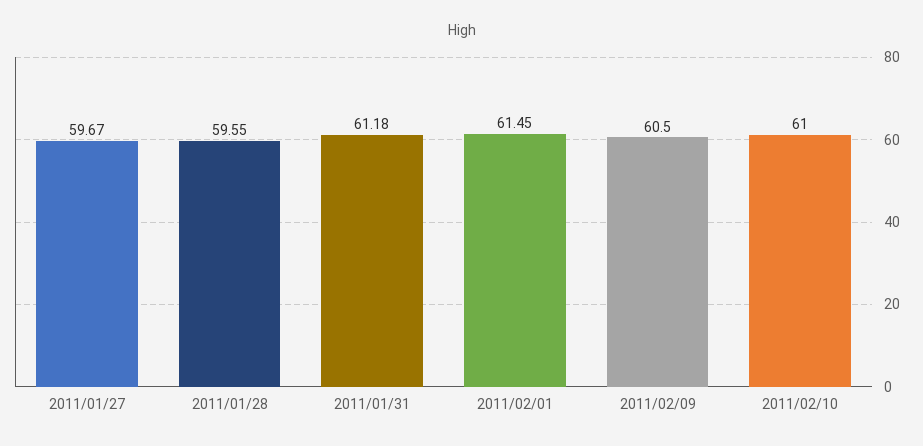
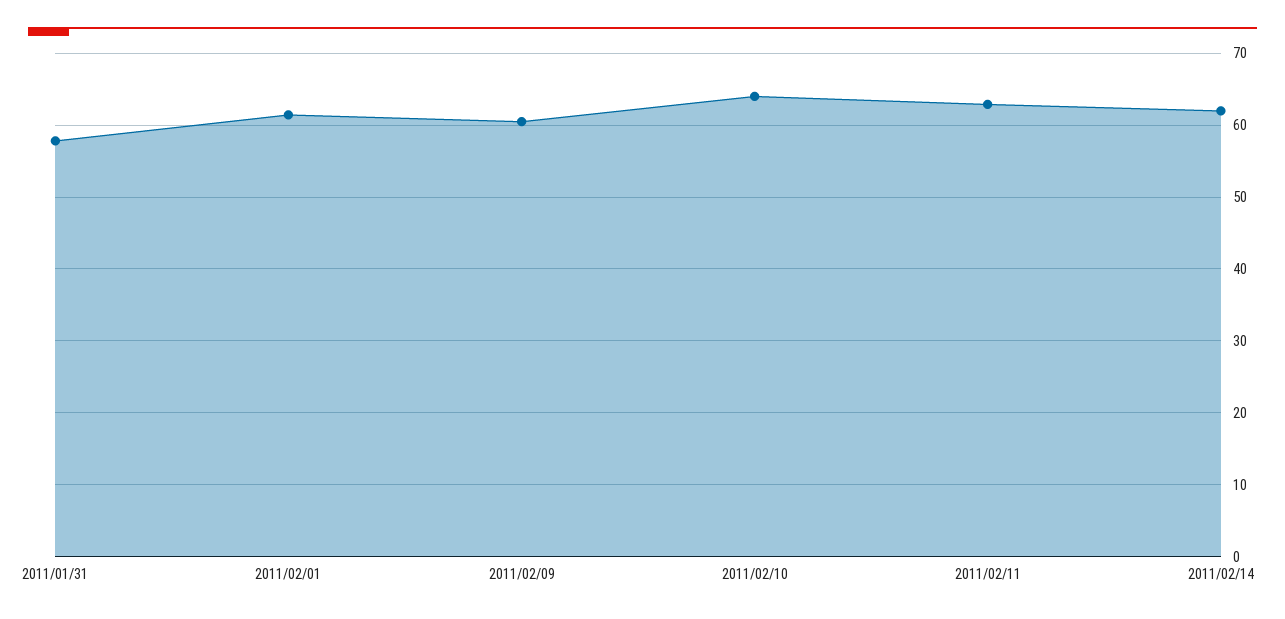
2011/01/27: 59.67 -> none
2011/01/28: 59.55 -> none
2011/01/31: 61.18 -> 58
2011/02/10: 61 -> 64
2011/02/11: none -> 63
2011/02/14: none -> 62

